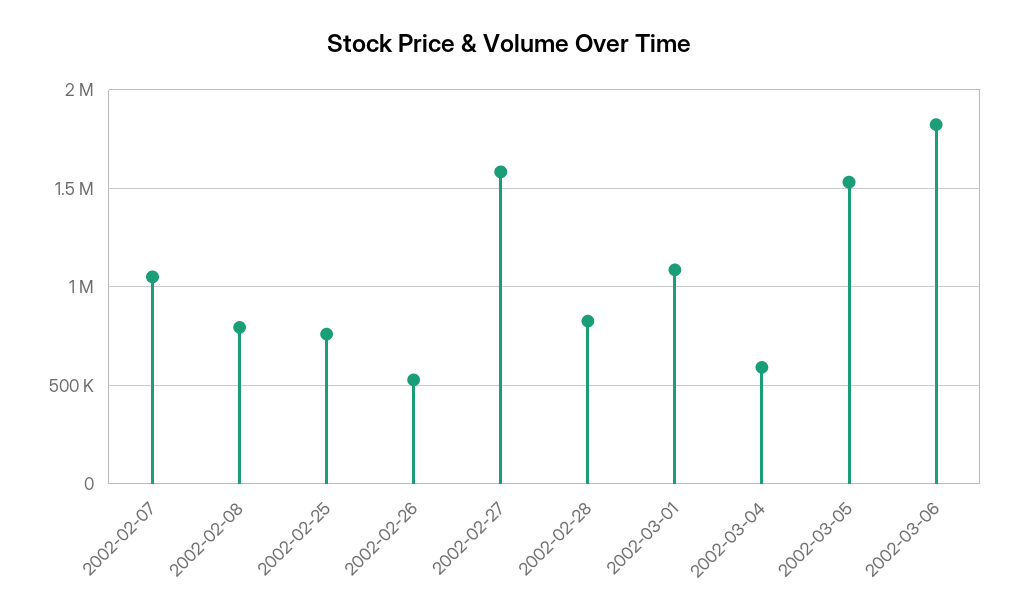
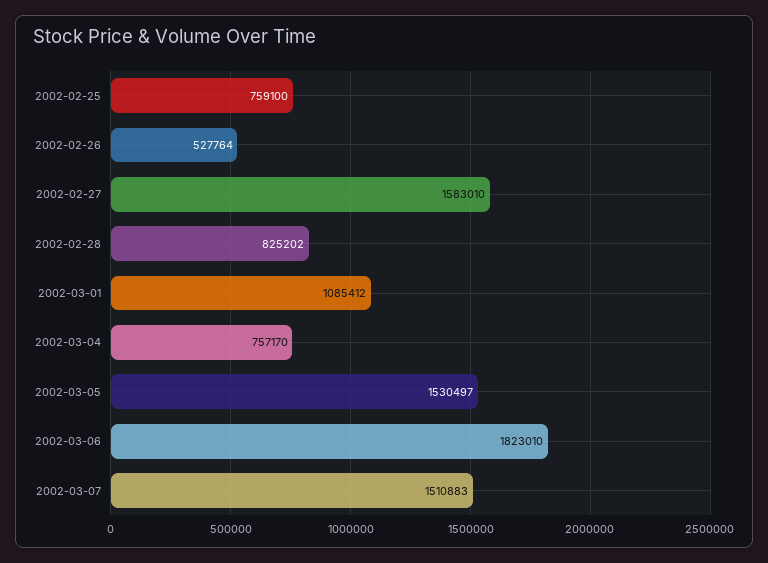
2002-02-07: 1050000 -> none
2002-02-08: 800000 -> none
2002-03-04: 600000 -> 757170
2002-03-07: none -> 1510883

